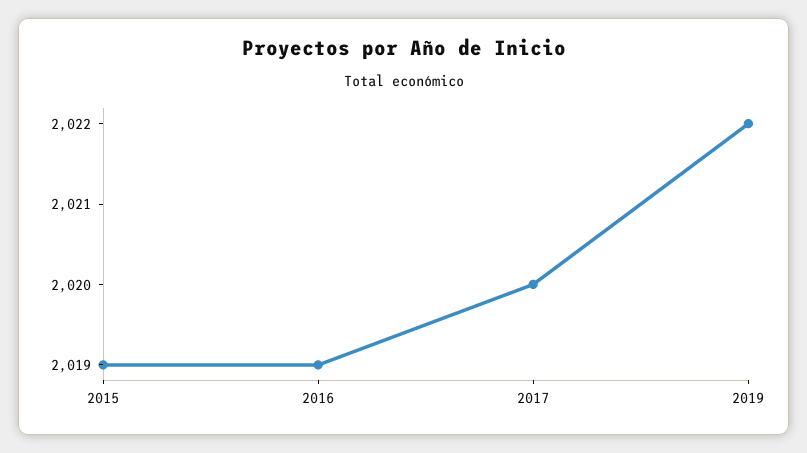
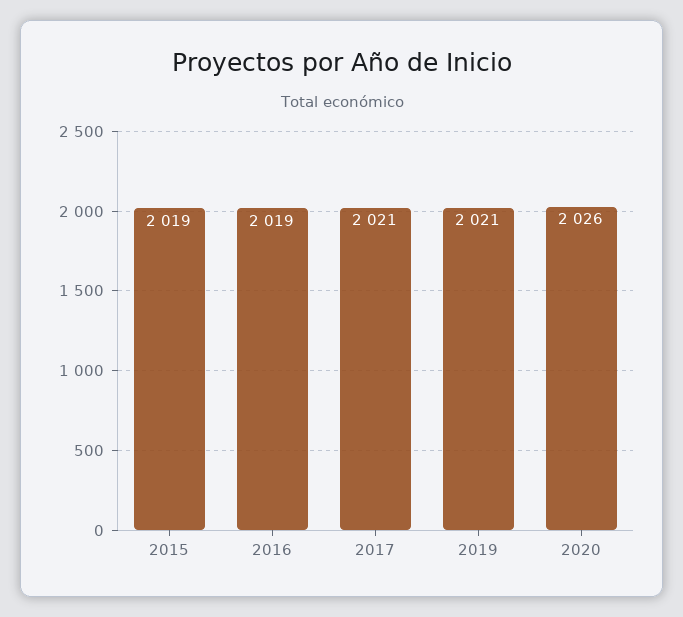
2017: 2020 -> 2021
2019: 2022 -> 2021
2020: none -> 2026

